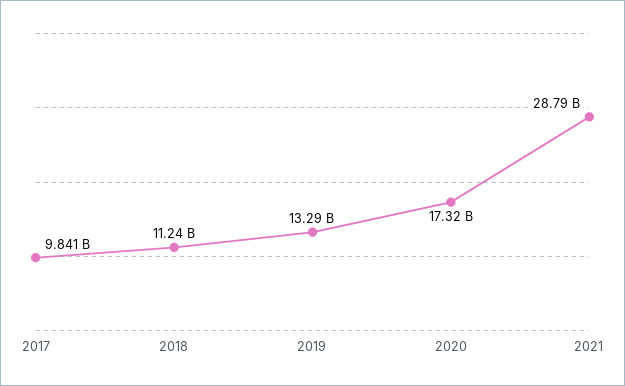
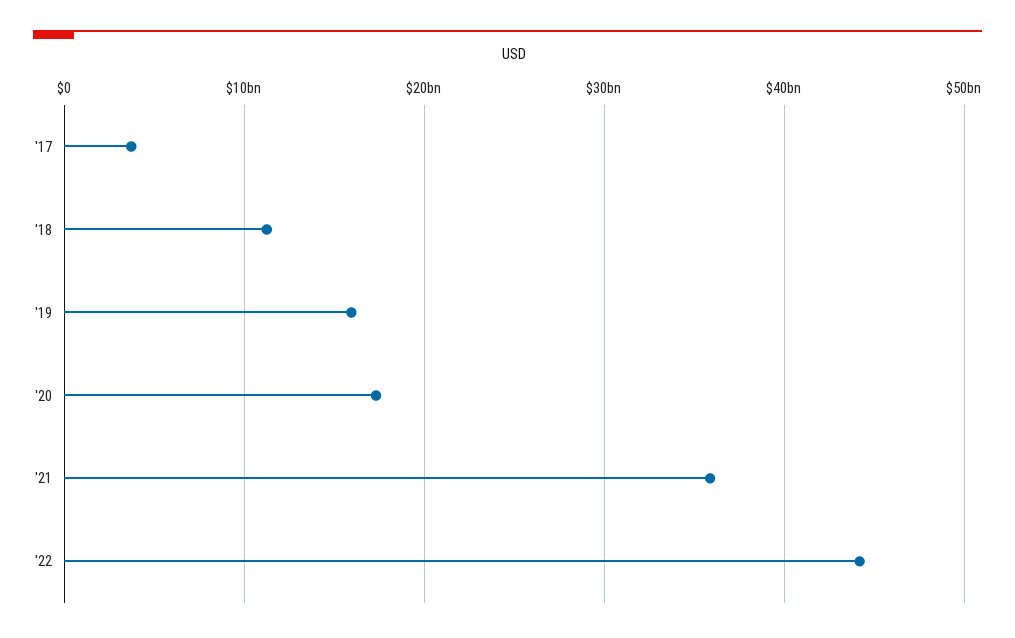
2017: 9841000000 -> 4000000000
2019: 13290000000 -> 16000000000
2021: 28790000000 -> 36000000000
'22: none -> 44000000000

